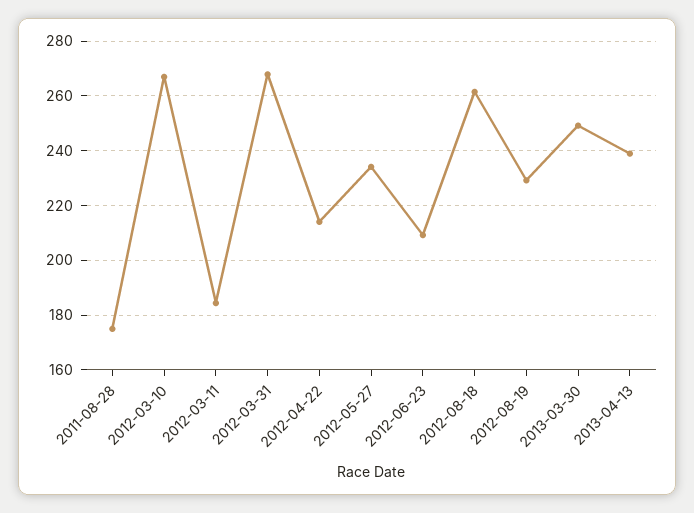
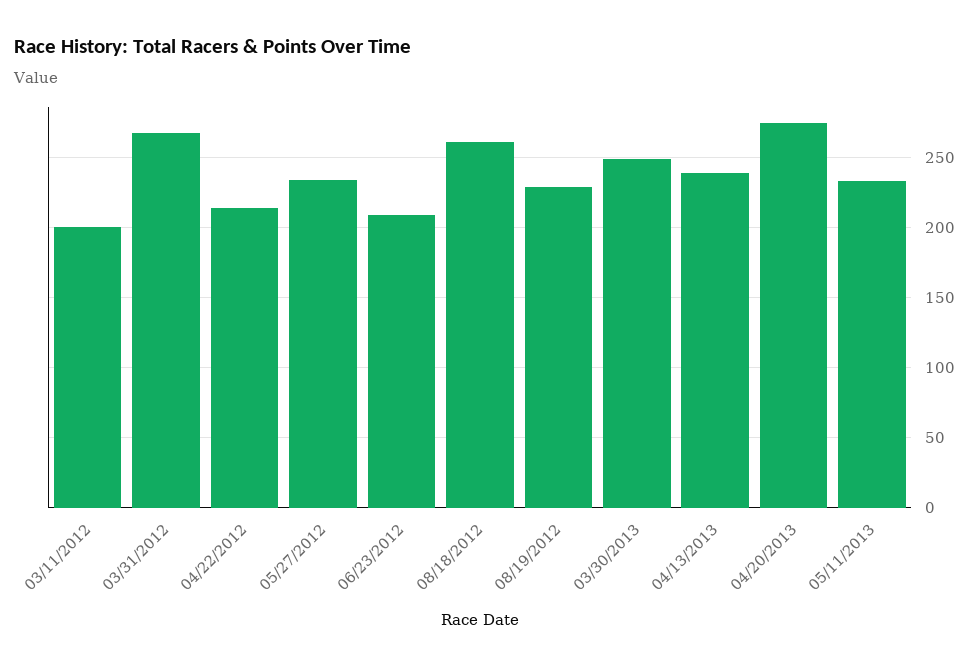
2011-08-28: 175 -> none
2012-03-10: 267.5 -> none
2012-03-11: 185 -> 200
04/20/2013: none -> 275
05/11/2013: none -> 235

